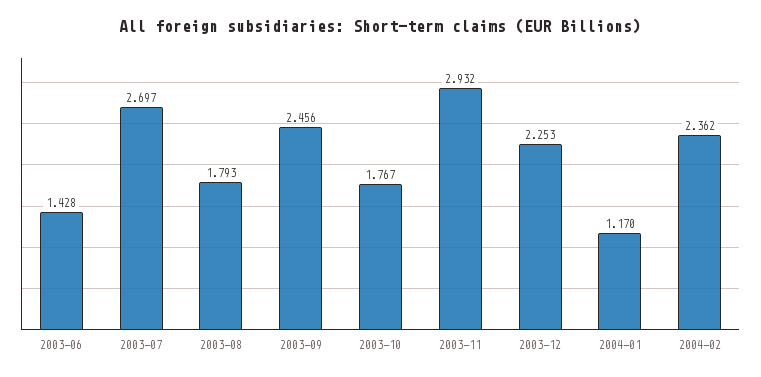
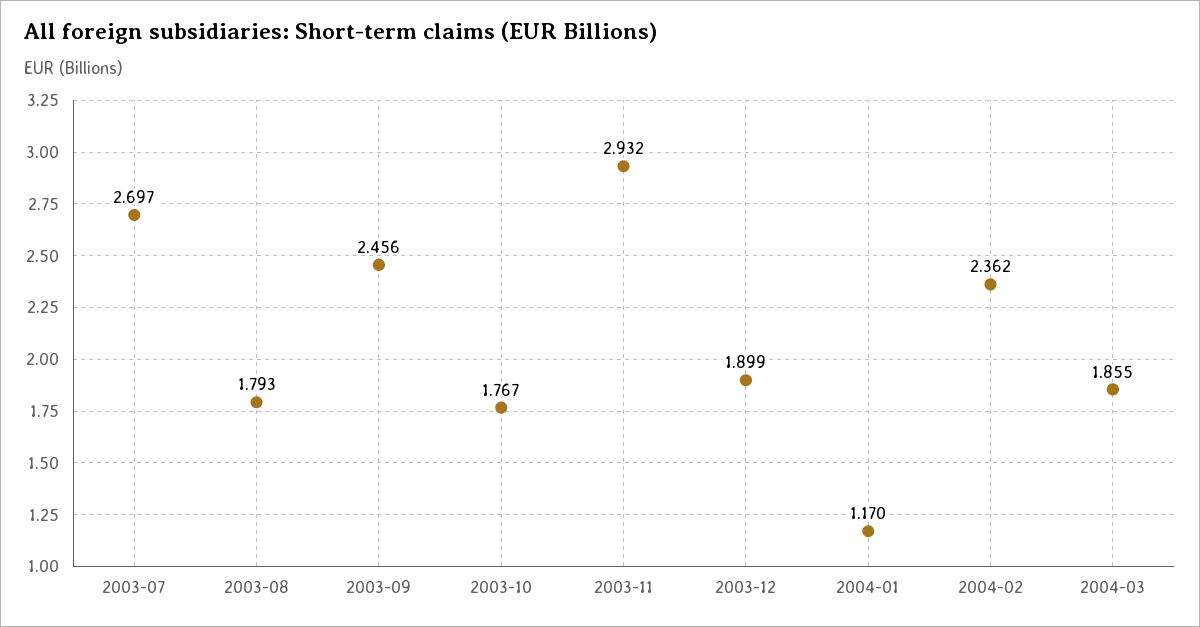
2003-06: 1.428 -> none
2003-12: 2.253 -> 1.899
2004-03: none -> 1.855

